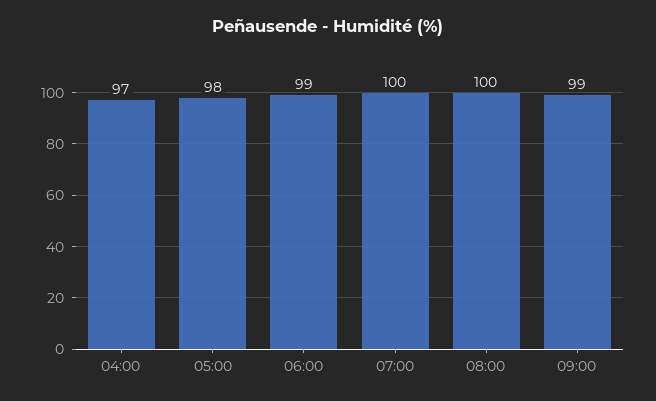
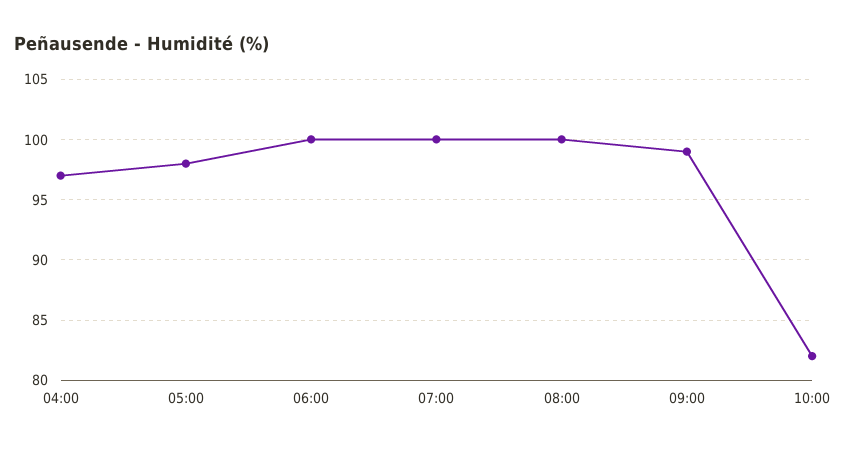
06:00: 99 -> 100
10:00: none -> 82

